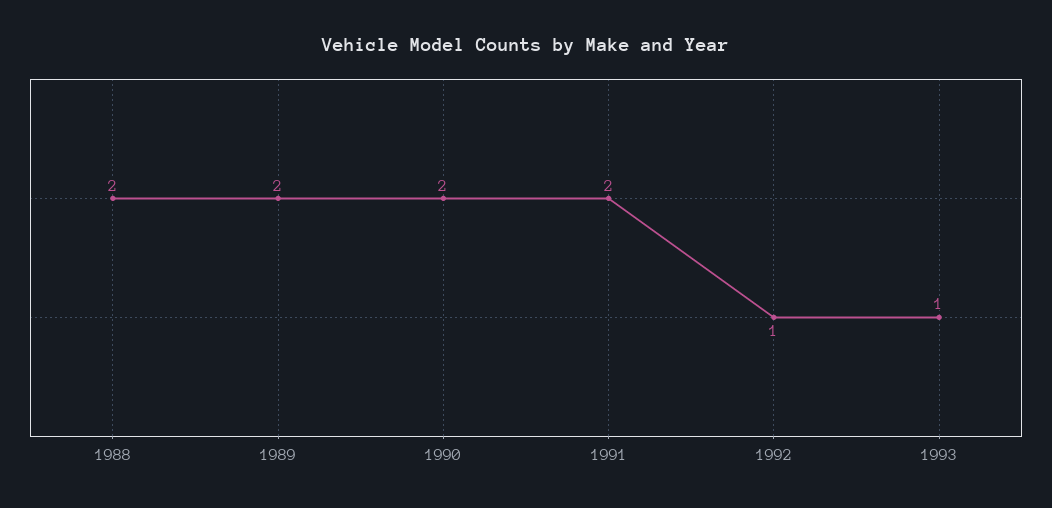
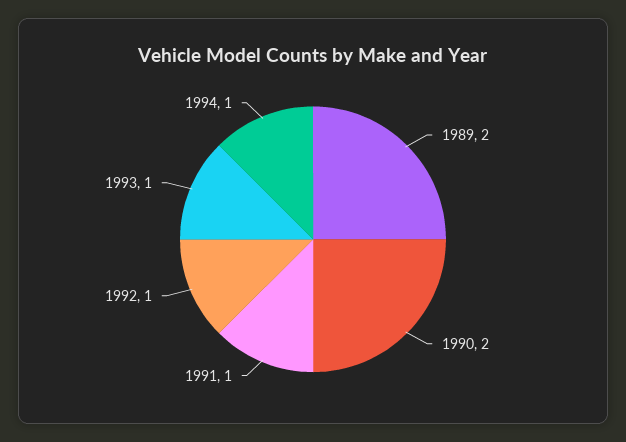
1988: 2 -> none
1991: 2 -> 1
1994: none -> 1

